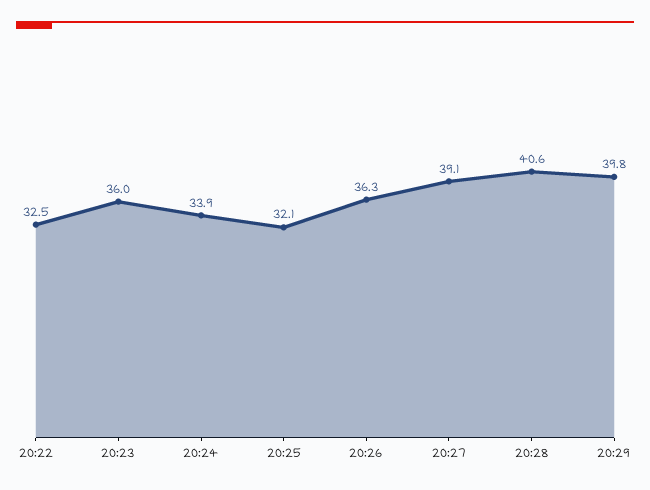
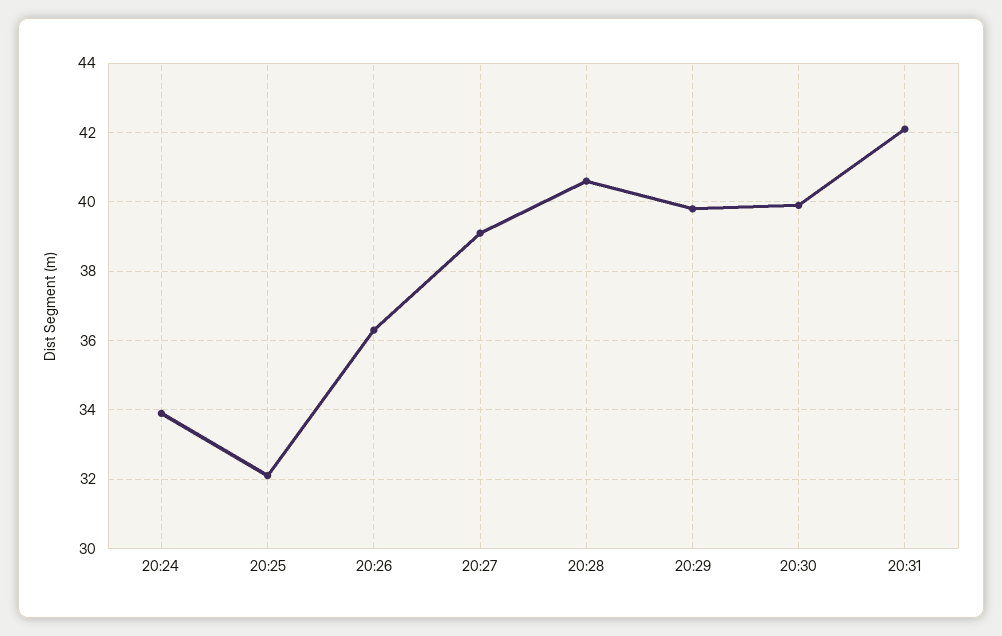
20:22: 32.5 -> none
20:23: 36 -> none
20:30: none -> 40
20:31: none -> 42

